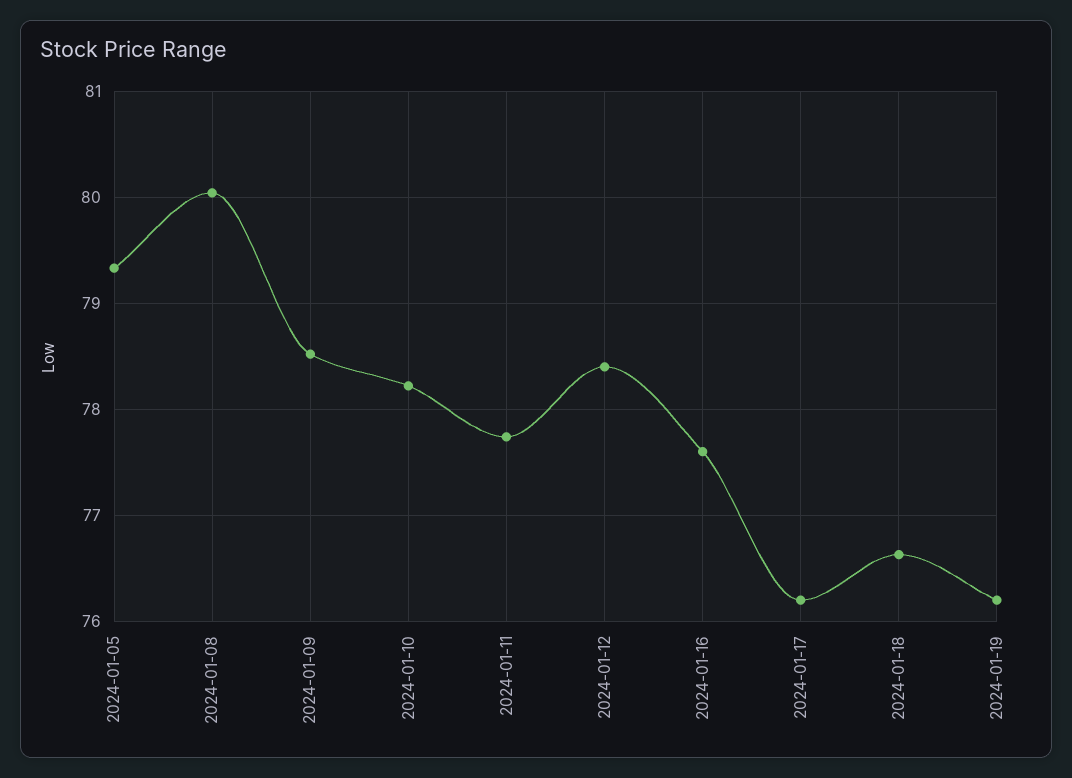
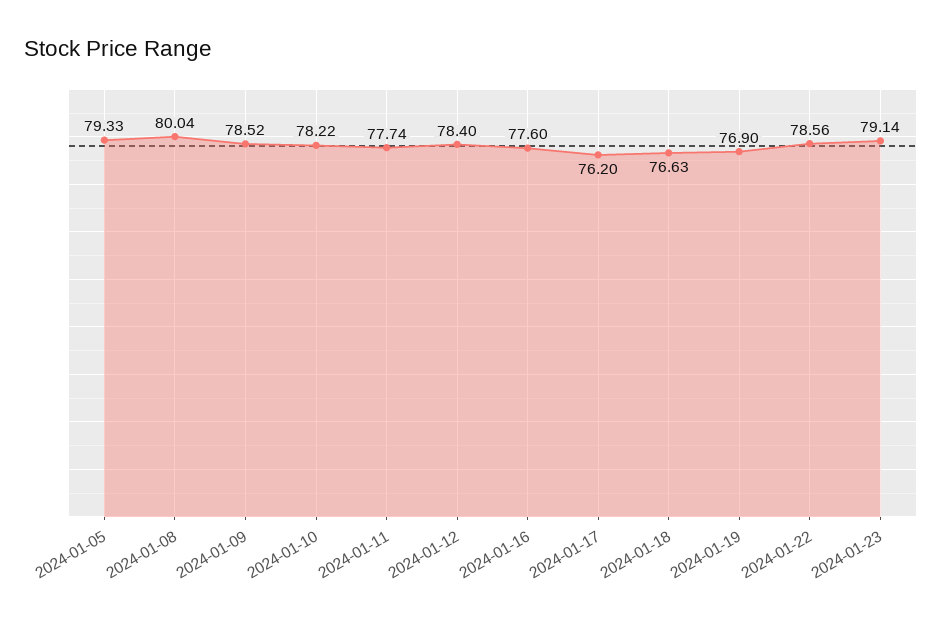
2024-01-19: 76.2 -> 76.9
2024-01-22: none -> 78.56
2024-01-23: none -> 79.14

